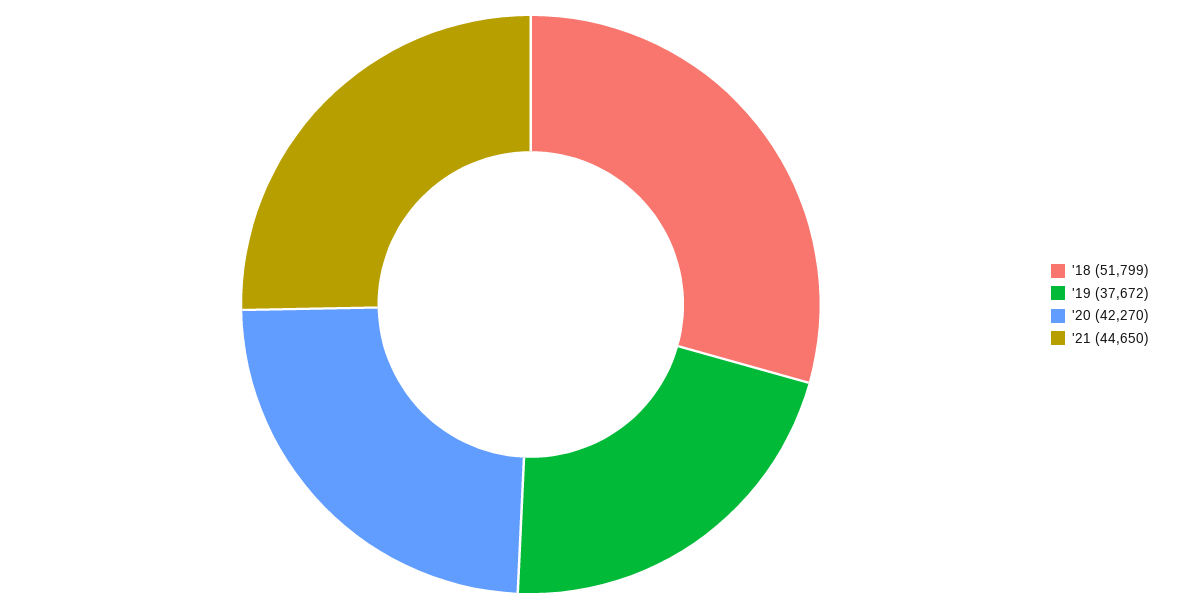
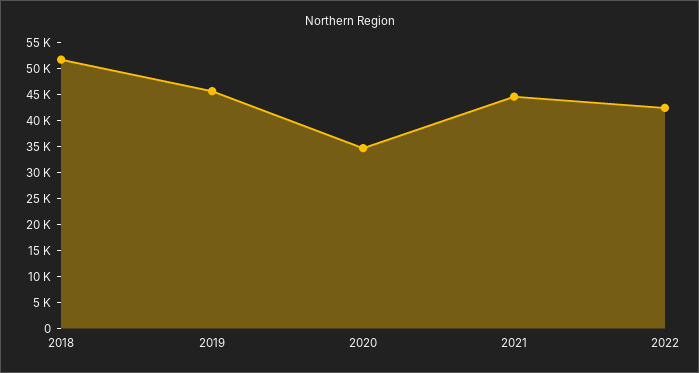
'19: 37672 -> 45000
'20: 42270 -> 35000
2022: none -> 42500

